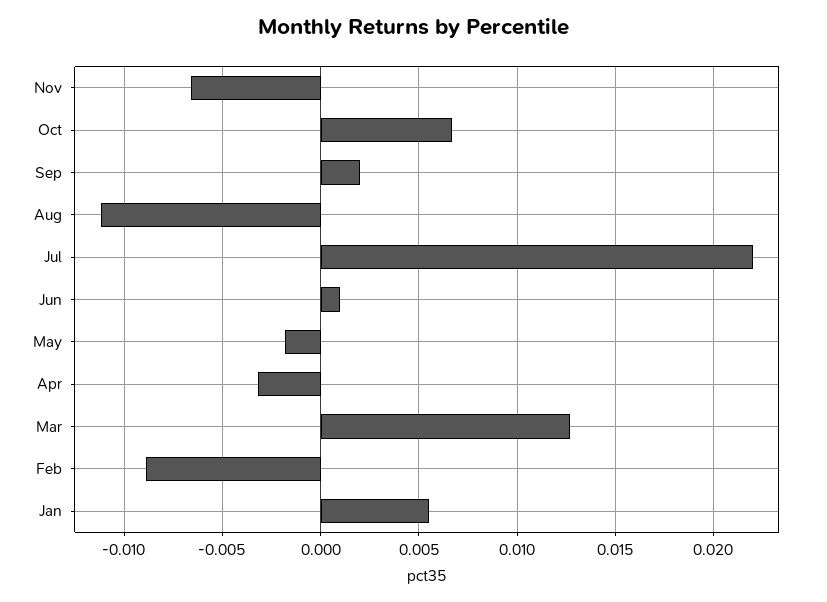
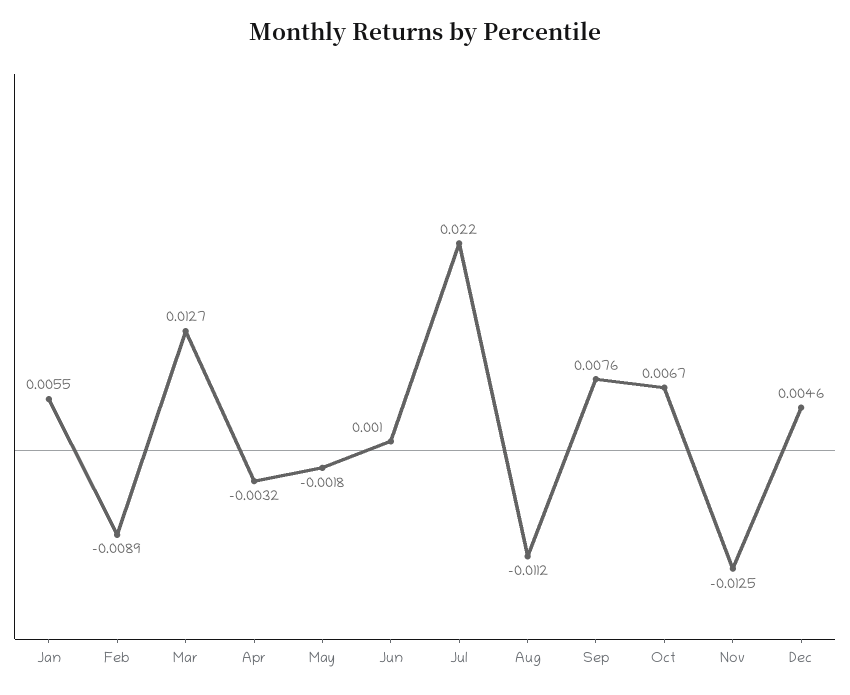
Nov: -0.0065 -> -0.0125
Sep: 0.002 -> 0.0076
Dec: none -> 0.0046

